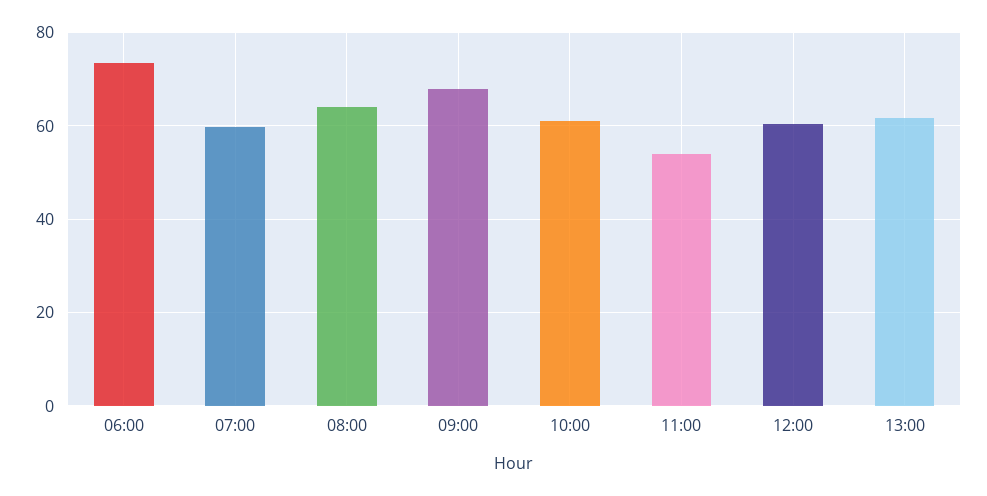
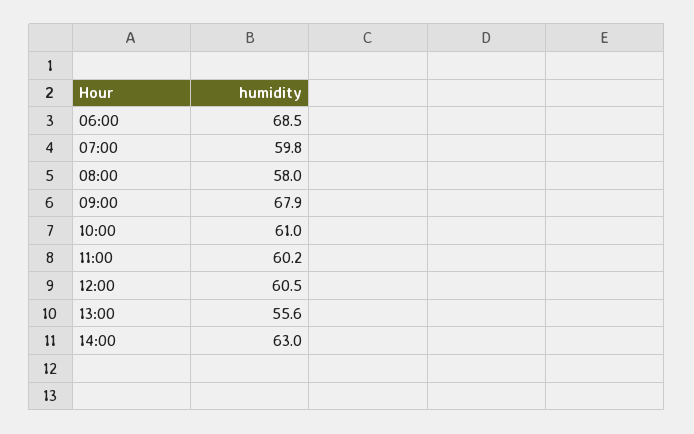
06:00: 74 -> 68.5
08:00: 64 -> 58
11:00: 54 -> 60.2
13:00: 62 -> 55.6
14:00: none -> 63

